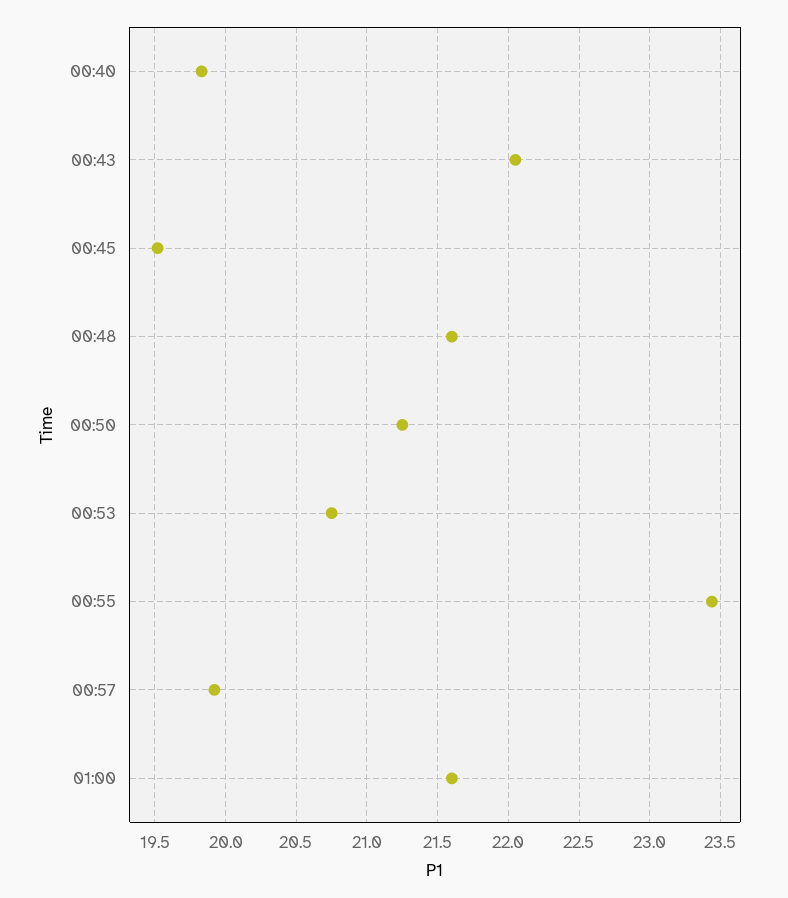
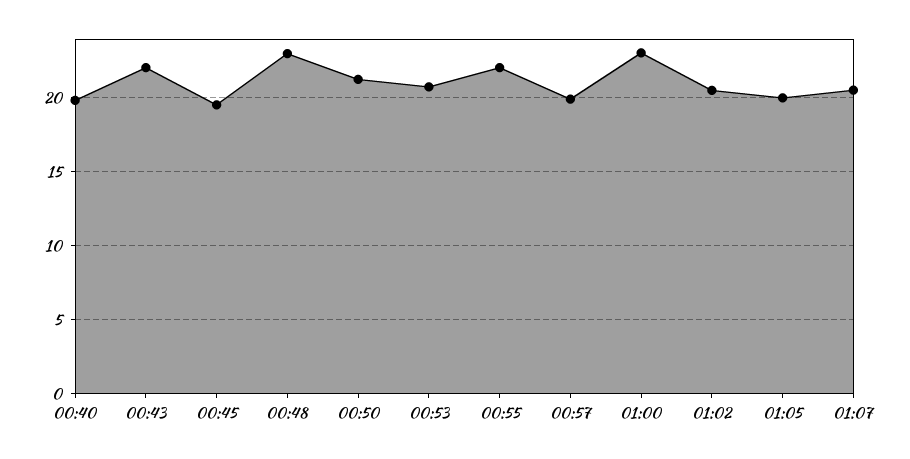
00:48: 21.6 -> 23
00:55: 23.45 -> 22
01:00: 21.6 -> 23
01:02: none -> 20.5
01:05: none -> 20
01:07: none -> 20.5

